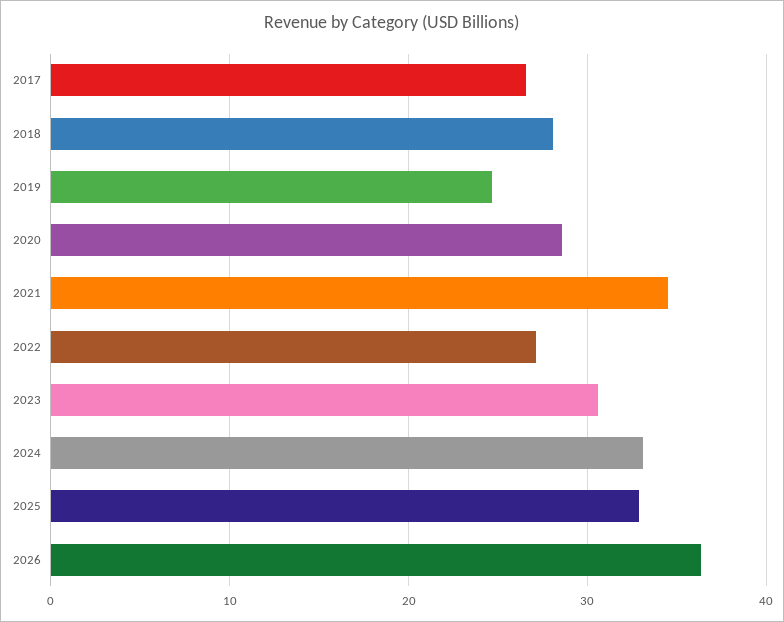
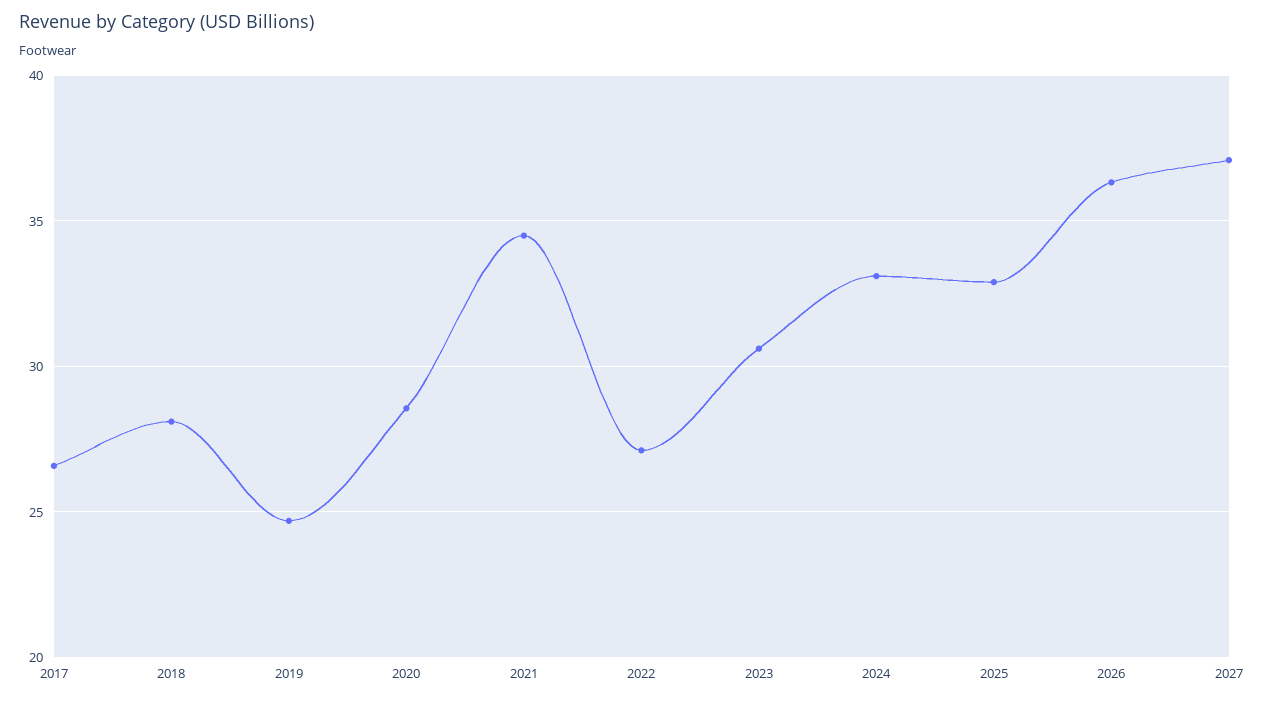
2027: none -> 37

